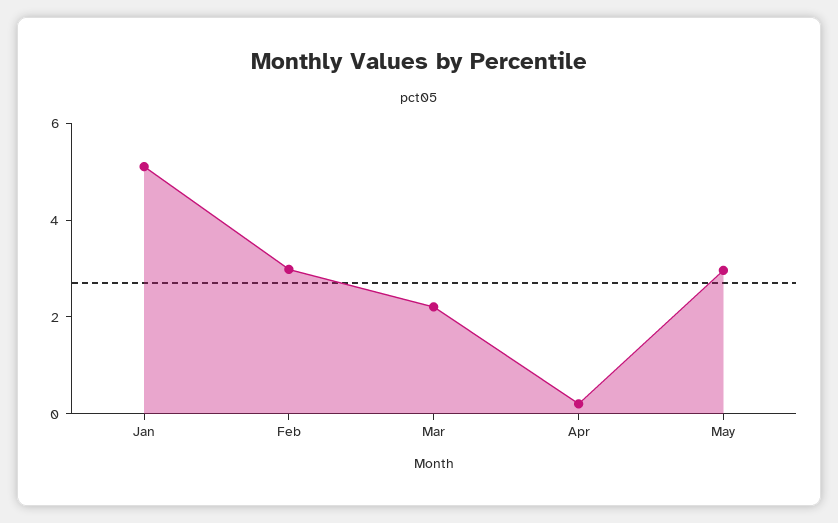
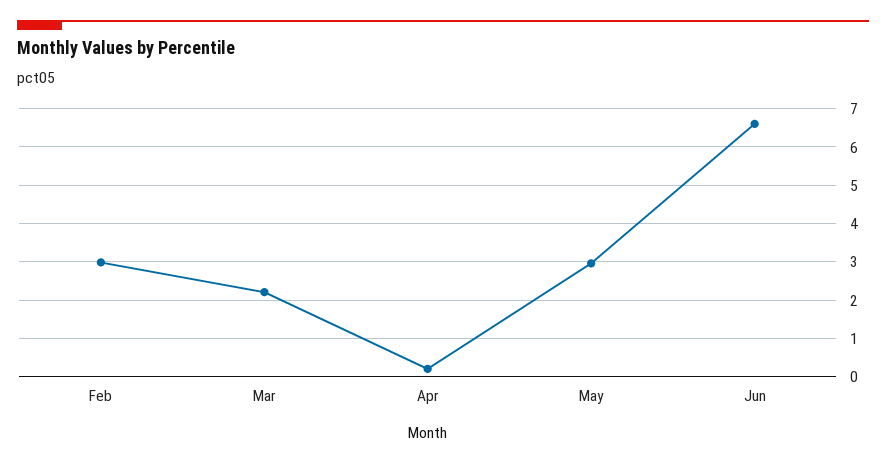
Jan: 5 -> none
Jun: none -> 6.6

